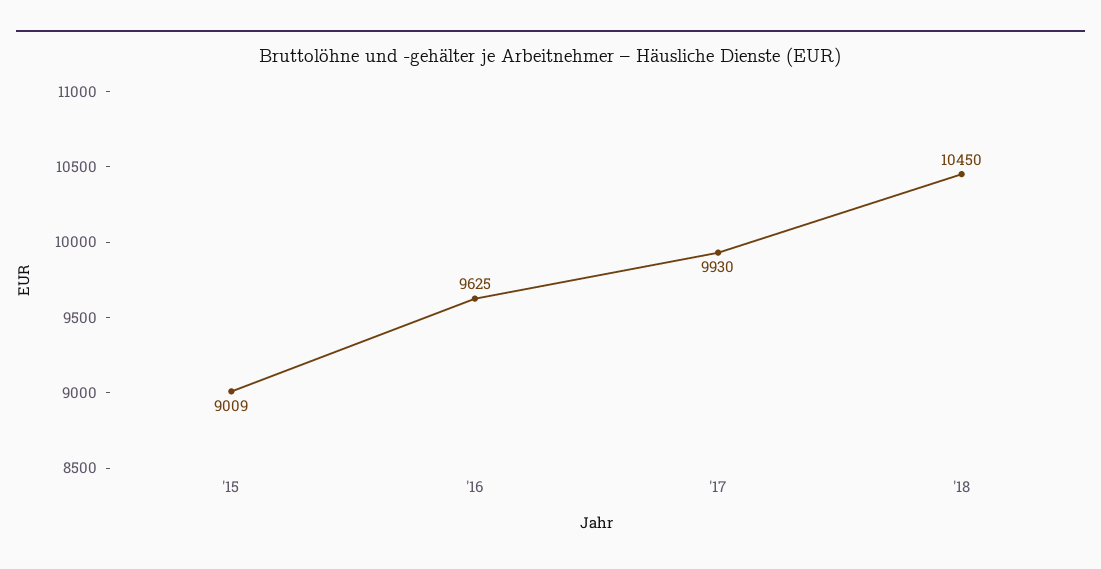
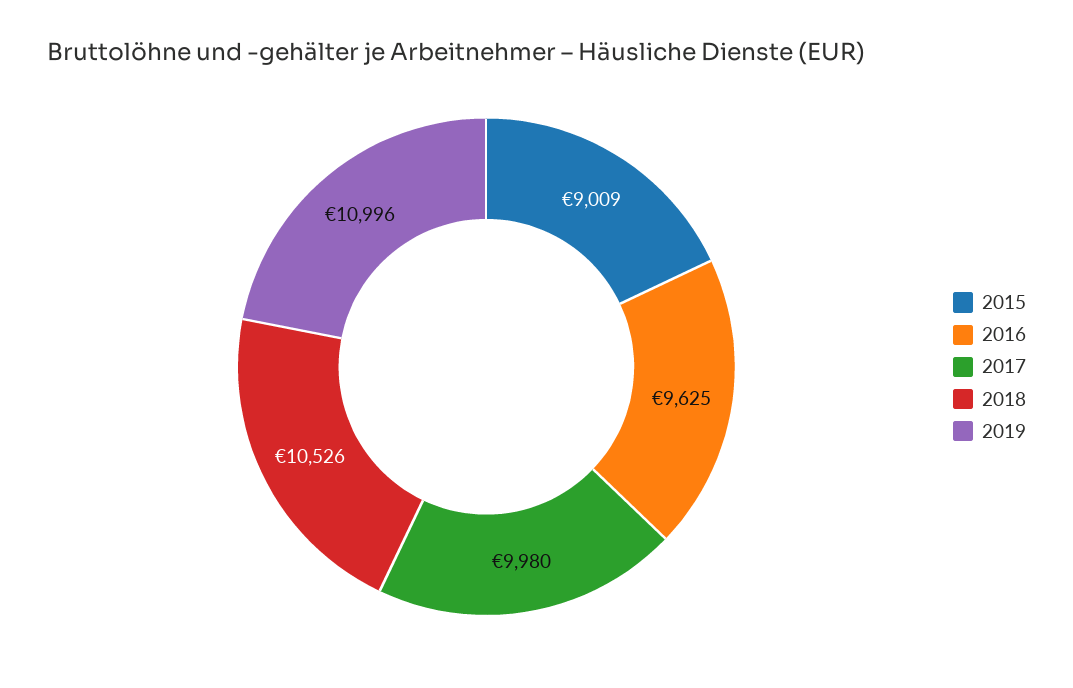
'17: 9930 -> 9980
'18: 10450 -> 10526
2019: none -> 10996

